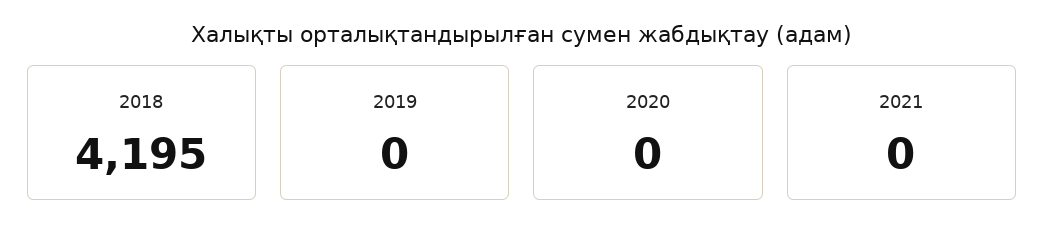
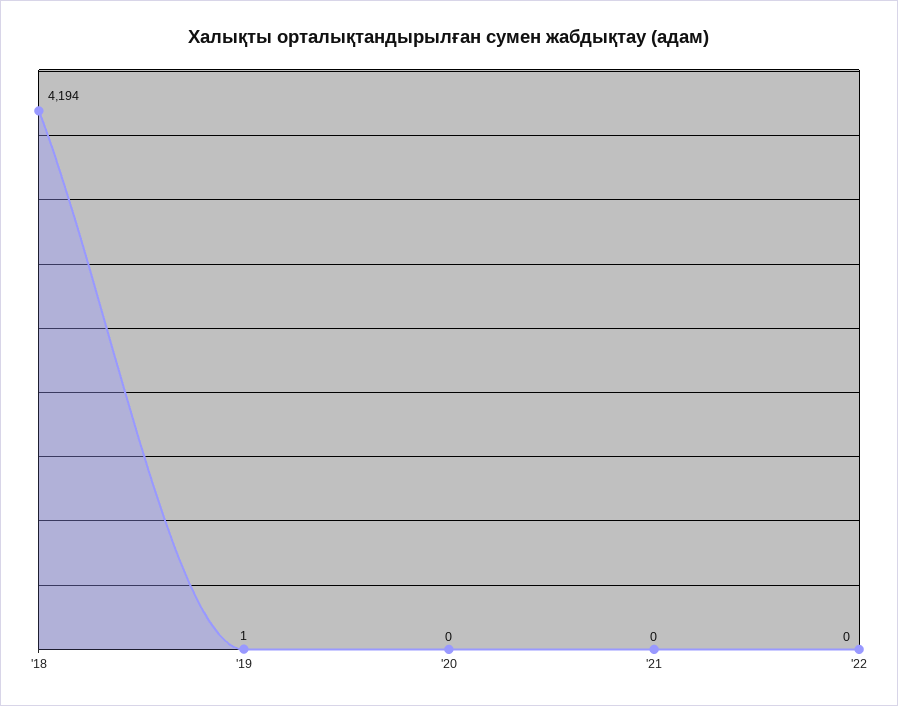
2018: 4195 -> 4194
2019: 0 -> 1
'22: none -> 0

